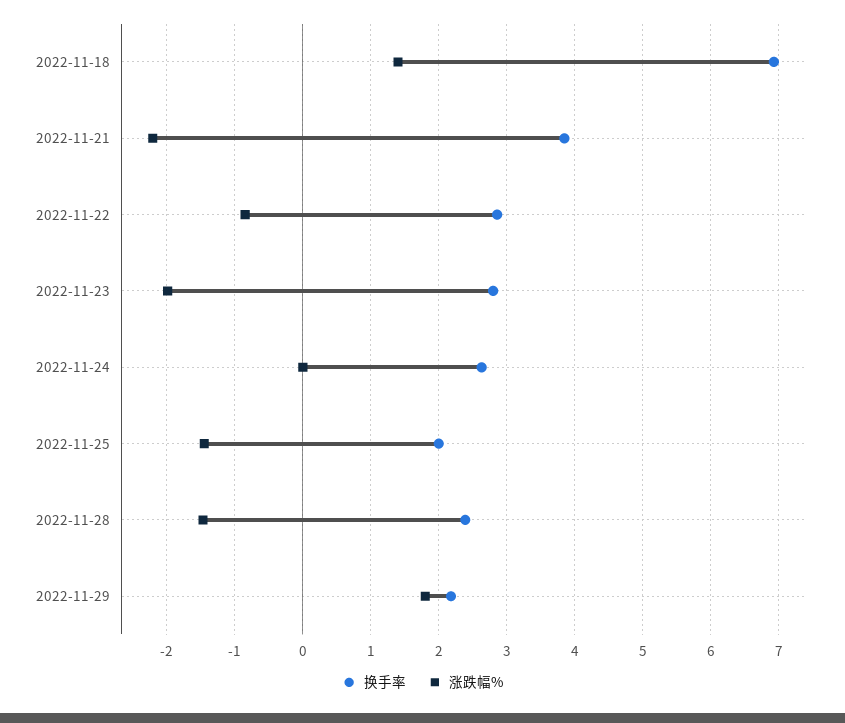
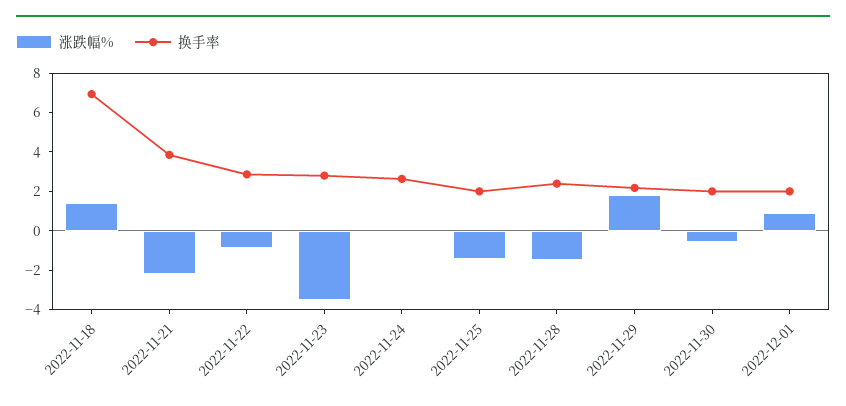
涨跌幅%, 2022-11-23: -2 -> -3.5
涨跌幅%, 2022-11-30: none -> -0.5
换手率, 2022-11-30: none -> 2
涨跌幅%, 2022-12-01: none -> 1
换手率, 2022-12-01: none -> 2

